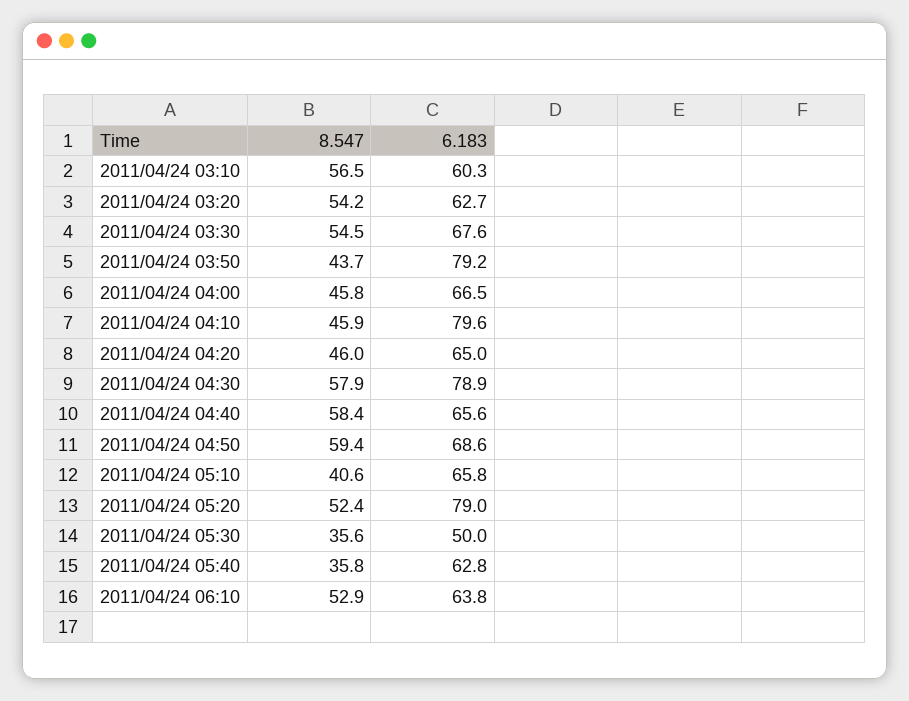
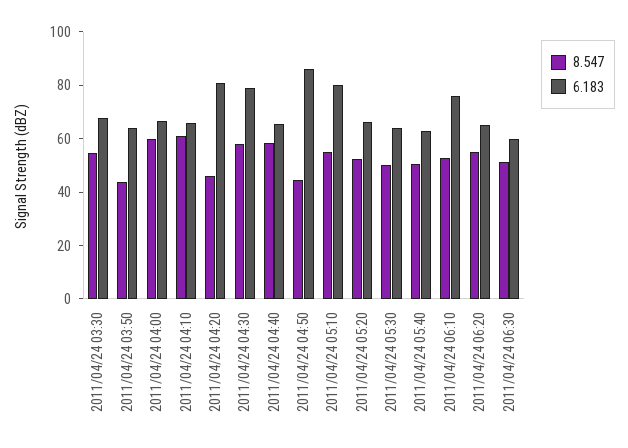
8.547, 2011/04/24 03:10: 56.5 -> none
6.183, 2011/04/24 03:10: 60.3 -> none
8.547, 2011/04/24 03:20: 54.2 -> none
6.183, 2011/04/24 03:20: 62.7 -> none
6.183, 2011/04/24 03:50: 79.2 -> 65
8.547, 2011/04/24 04:00: 45.8 -> 60
8.547, 2011/04/24 04:10: 45.9 -> 60
6.183, 2011/04/24 04:10: 79.6 -> 65
6.183, 2011/04/24 04:20: 65 -> 80
8.547, 2011/04/24 04:50: 59.4 -> 45
6.183, 2011/04/24 04:50: 68.6 -> 85
8.547, 2011/04/24 05:10: 40.6 -> 55
6.183, 2011/04/24 05:10: 65.8 -> 80
6.183, 2011/04/24 05:20: 79 -> 65
8.547, 2011/04/24 05:30: 35.6 -> 50
6.183, 2011/04/24 05:30: 50 -> 65
8.547, 2011/04/24 05:40: 35.8 -> 50
6.183, 2011/04/24 06:10: 63.8 -> 75
8.547, 2011/04/24 06:20: none -> 55
6.183, 2011/04/24 06:20: none -> 65
8.547, 2011/04/24 06:30: none -> 50
6.183, 2011/04/24 06:30: none -> 60

